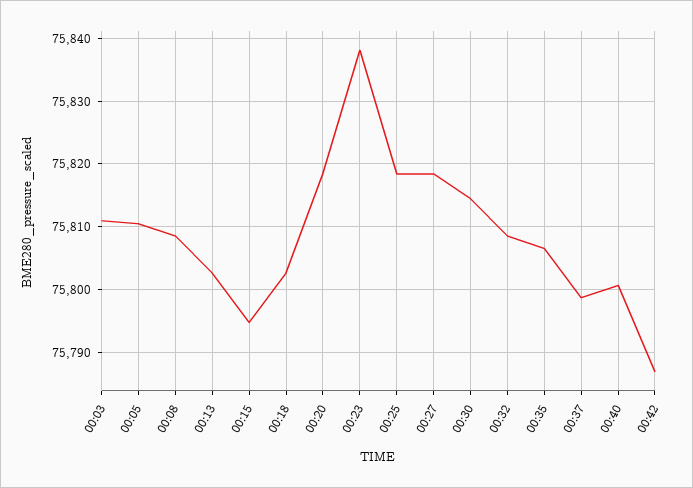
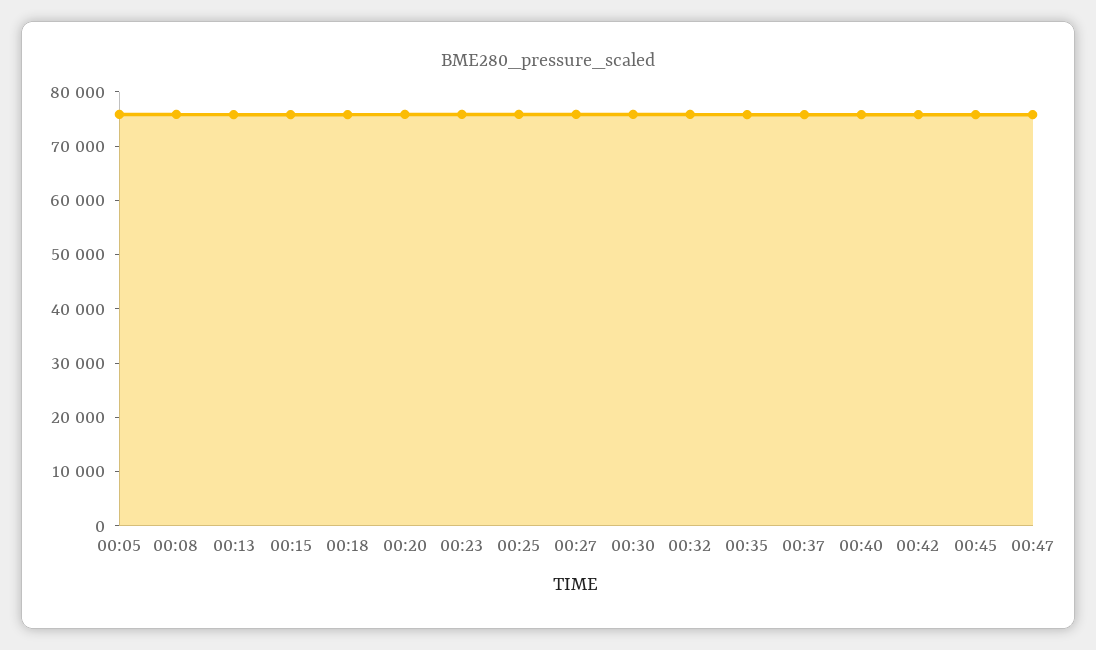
00:03: 75811 -> none
00:45: none -> 76000
00:47: none -> 76000

